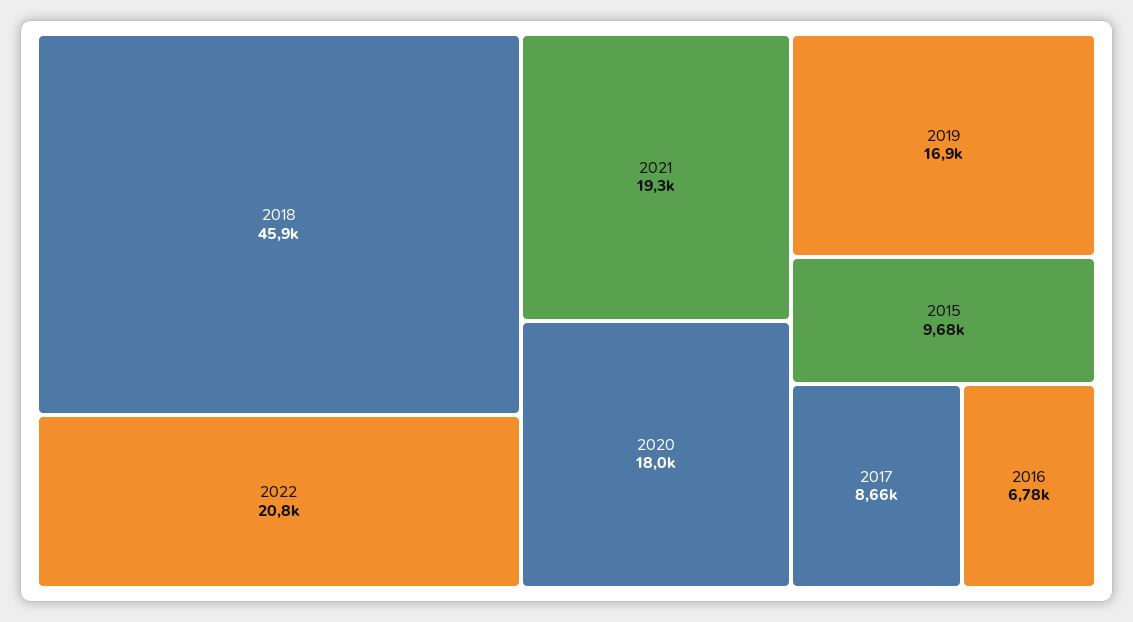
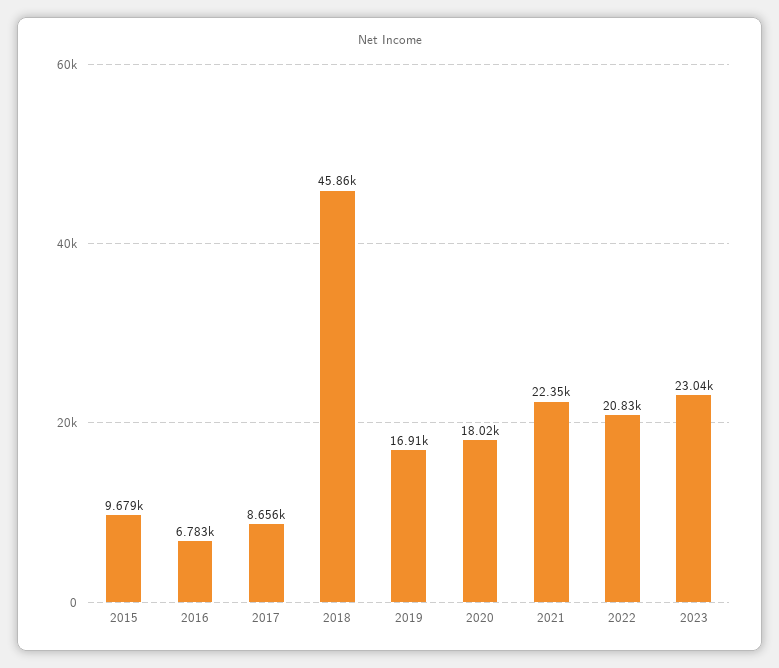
2021: 19300 -> 22350
2023: none -> 23040

